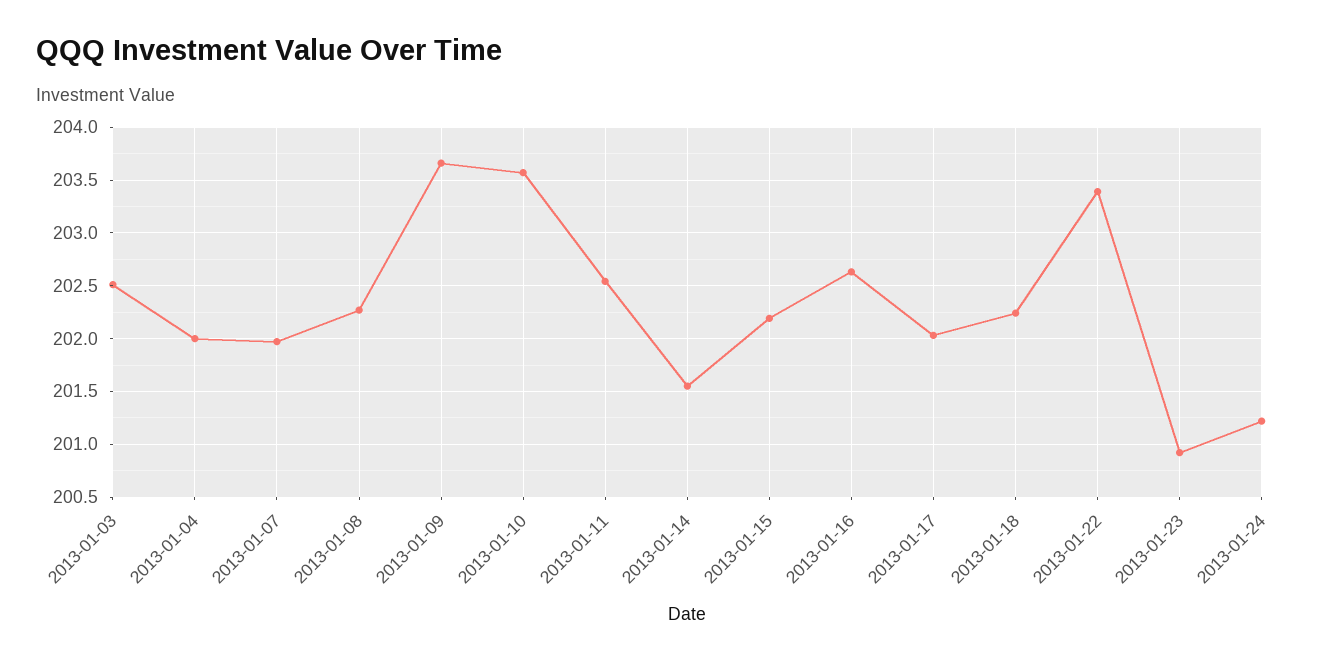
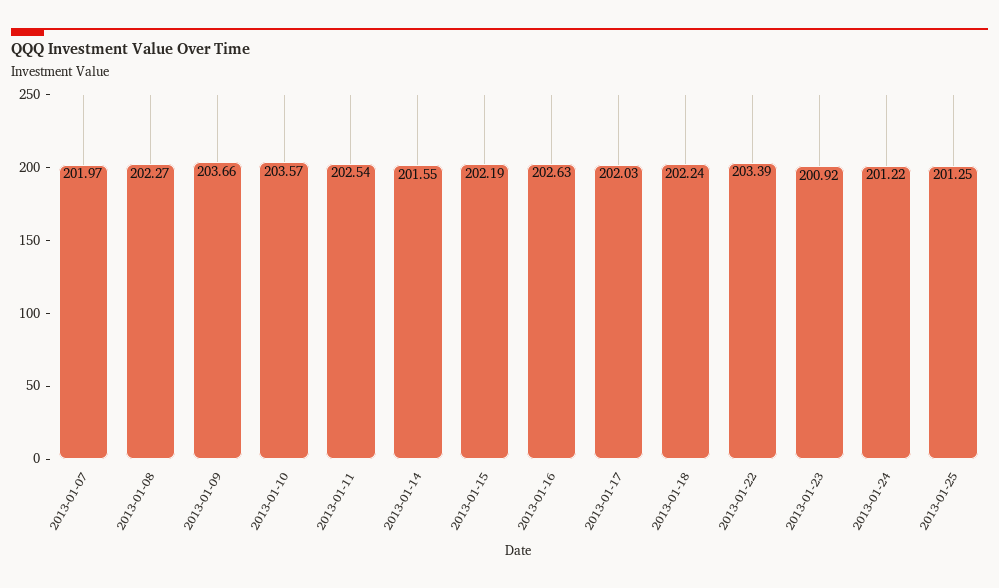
2013-01-03: 202.5 -> none
2013-01-04: 202 -> none
2013-01-25: none -> 201.25

